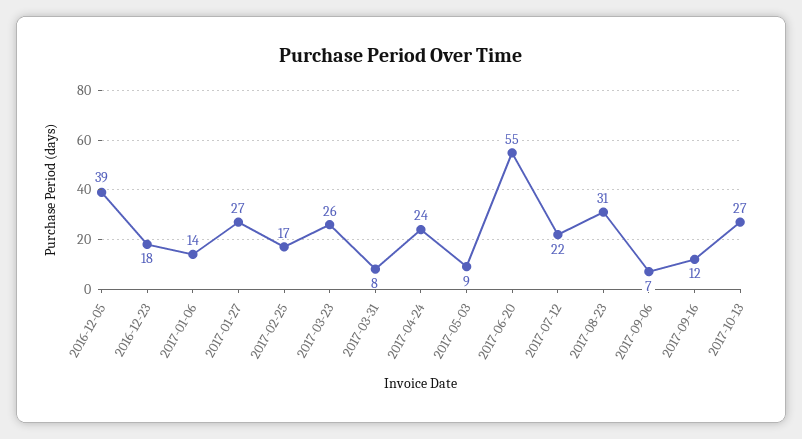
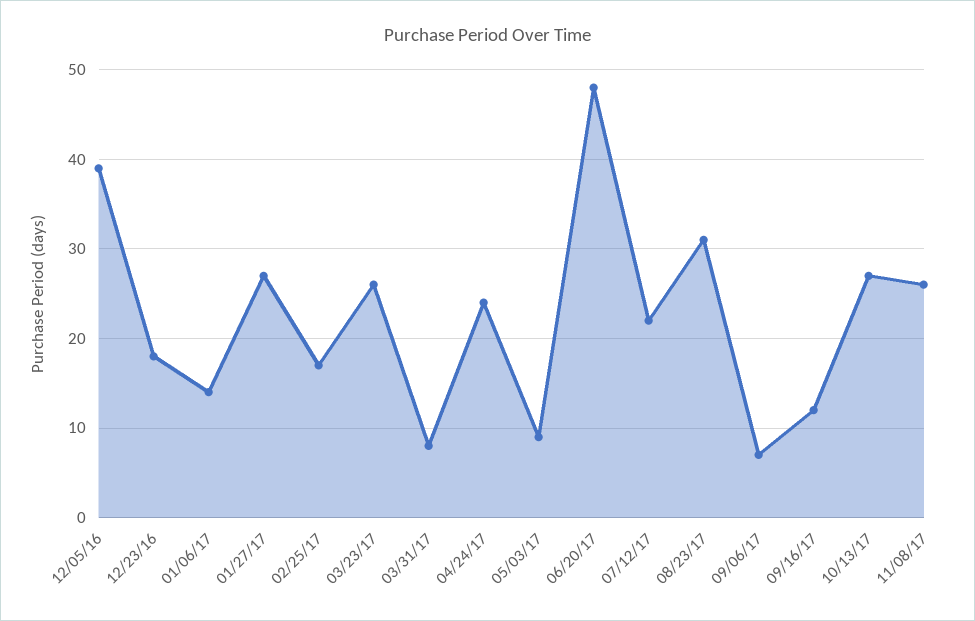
2017-06-20: 55 -> 48
11/08/17: none -> 26

